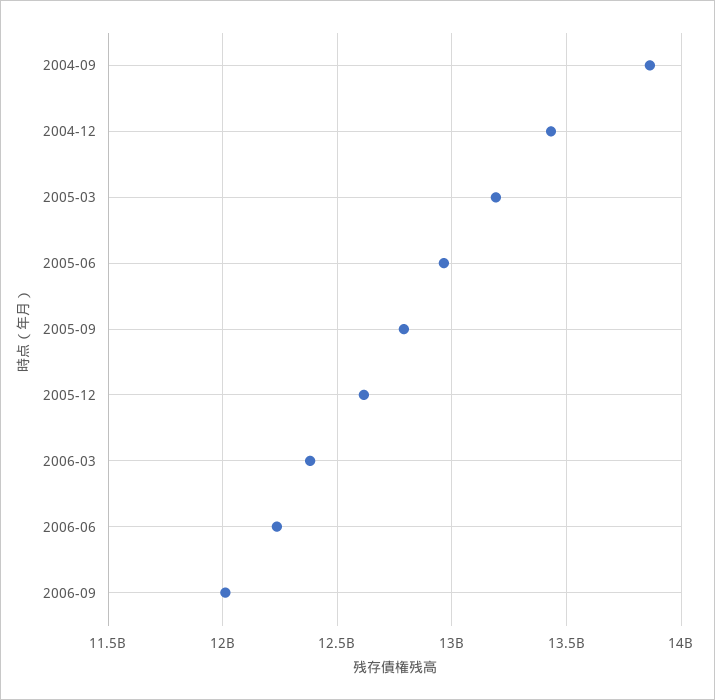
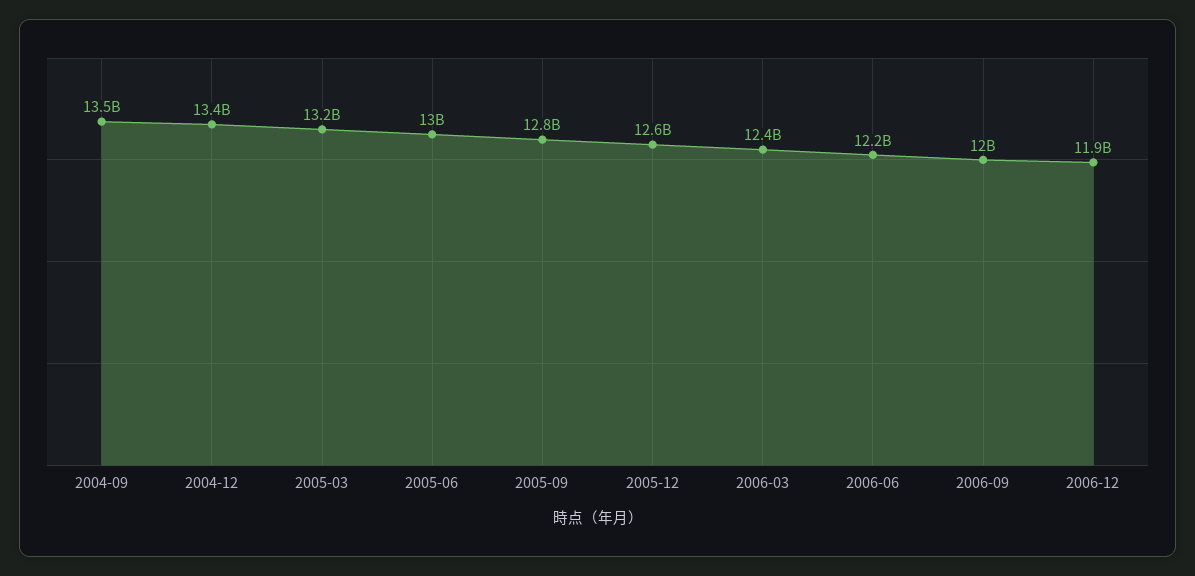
2004-09: 13850000000 -> 13500000000
2006-12: none -> 11900000000

